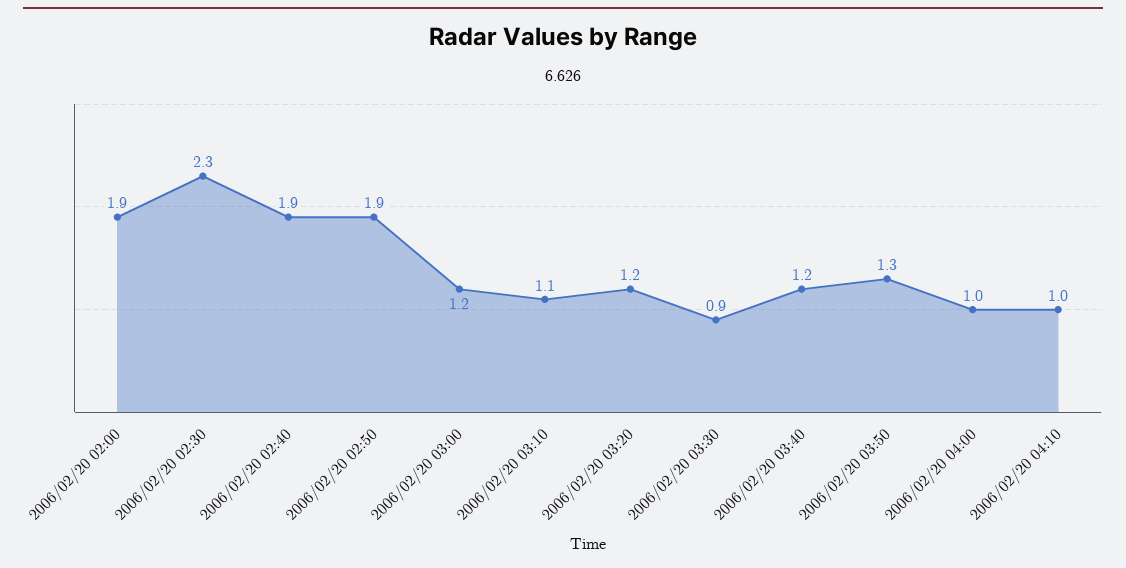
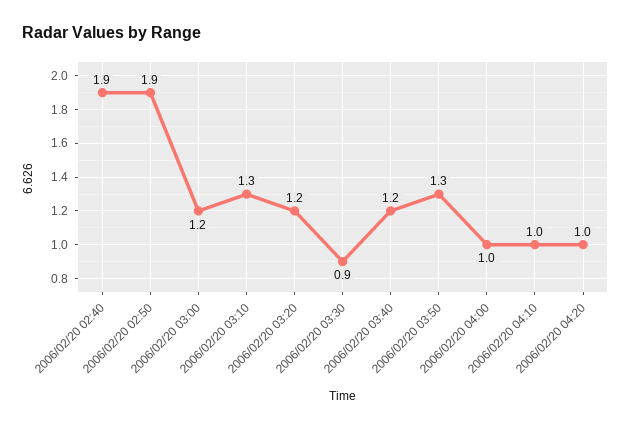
2006/02/20 02:00: 1.9 -> none
2006/02/20 02:30: 2.3 -> none
2006/02/20 03:10: 1.1 -> 1.3
2006/02/20 04:20: none -> 1

